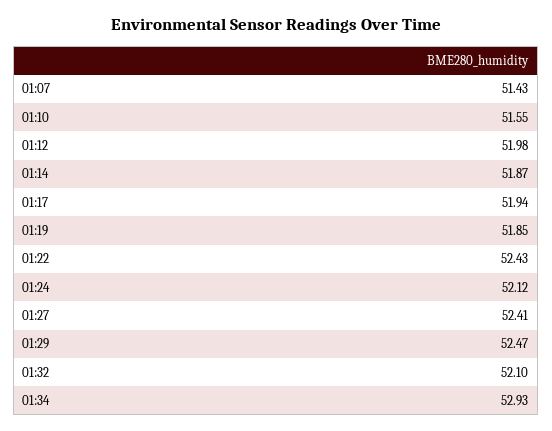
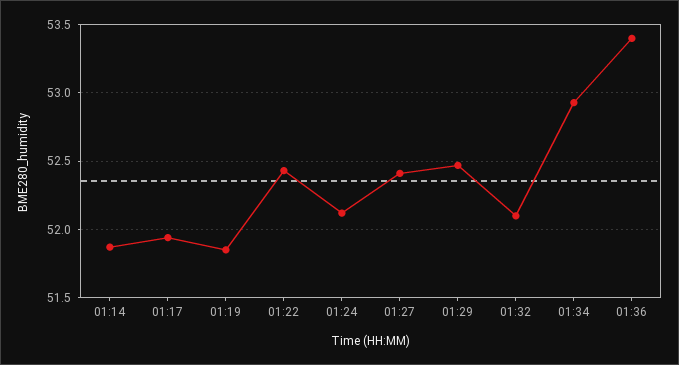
01:07: 51.43 -> none
01:10: 51.55 -> none
01:12: 51.98 -> none
01:36: none -> 53.4

